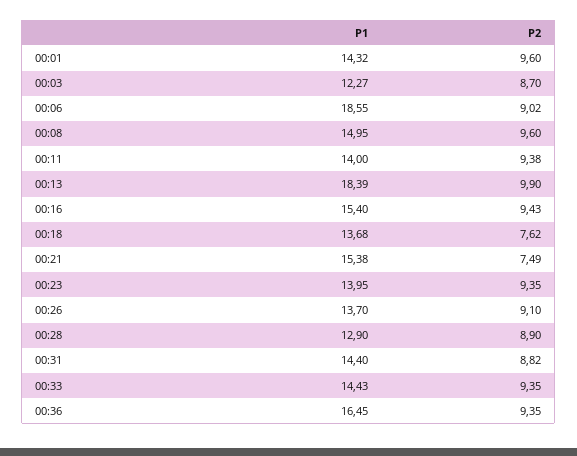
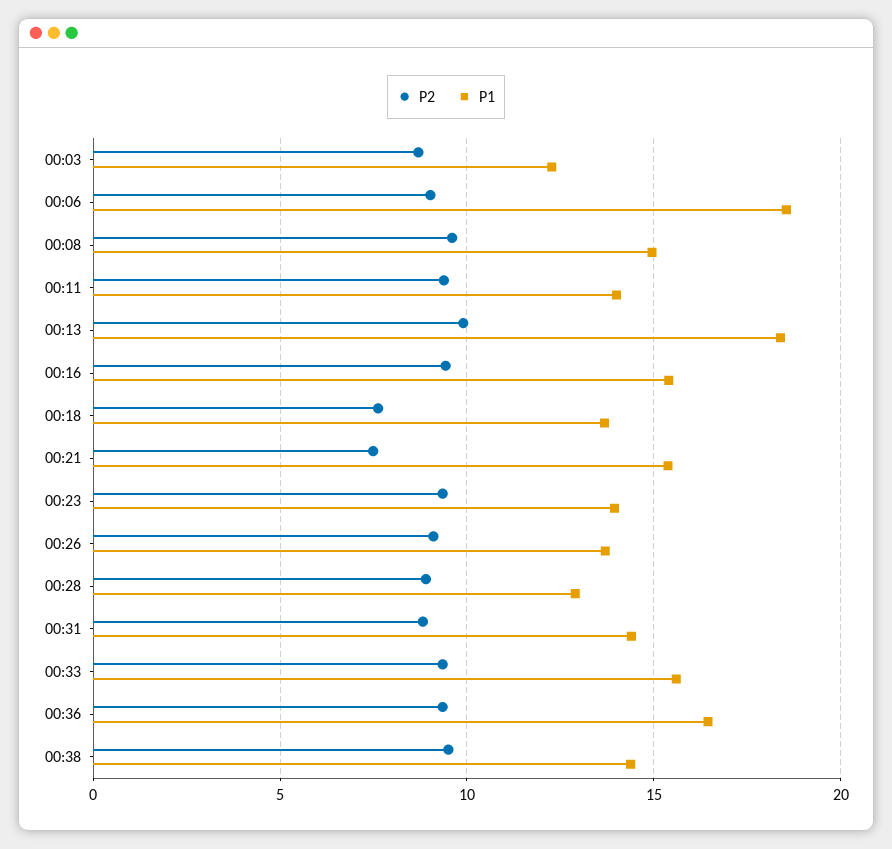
P1, 00:01: 14.32 -> none
P2, 00:01: 9.6 -> none
P1, 00:33: 14.43 -> 15.5
P2, 00:38: none -> 9.5
P1, 00:38: none -> 14.5

